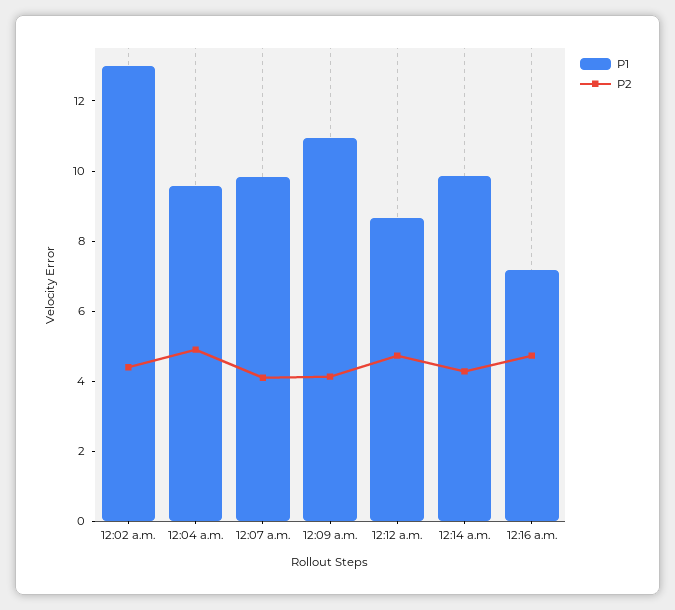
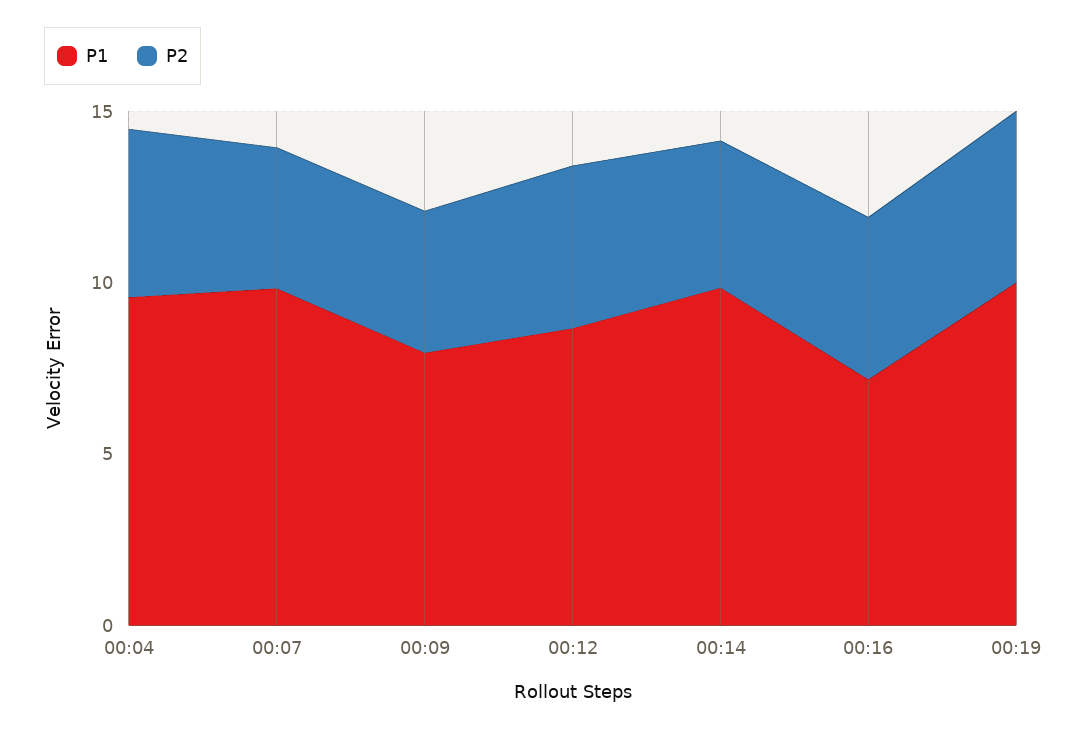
P1, 12:02 a.m.: 13 -> none
P2, 12:02 a.m.: 4.5 -> none
P1, 12:09 a.m.: 11 -> 8
P1, 00:19: none -> 10
P2, 00:19: none -> 5

